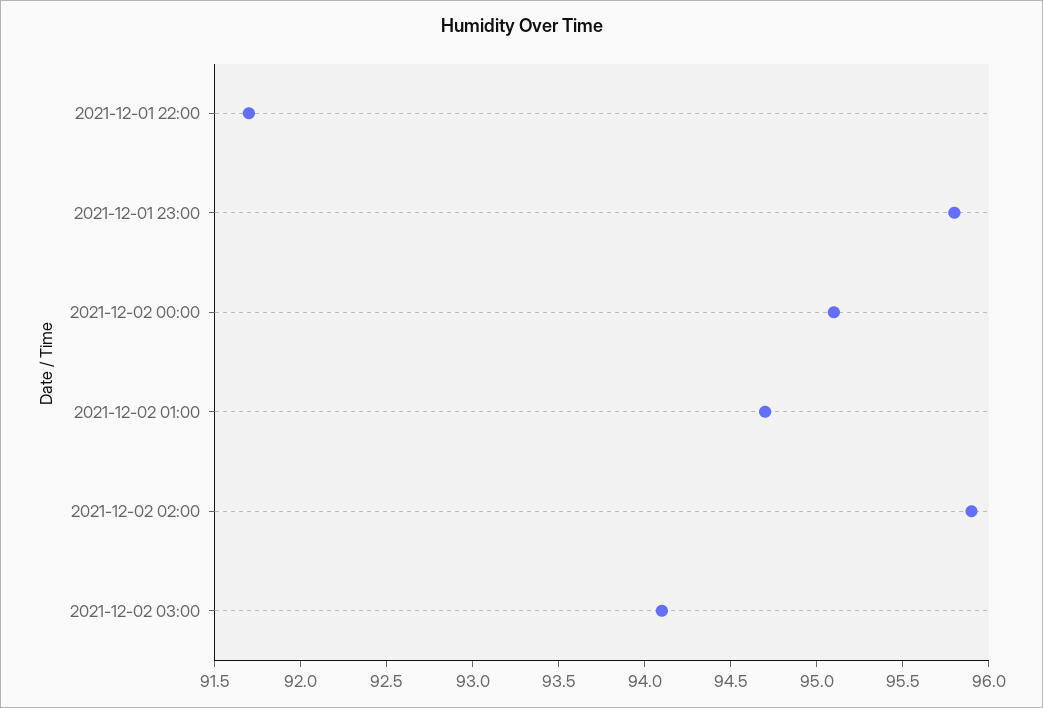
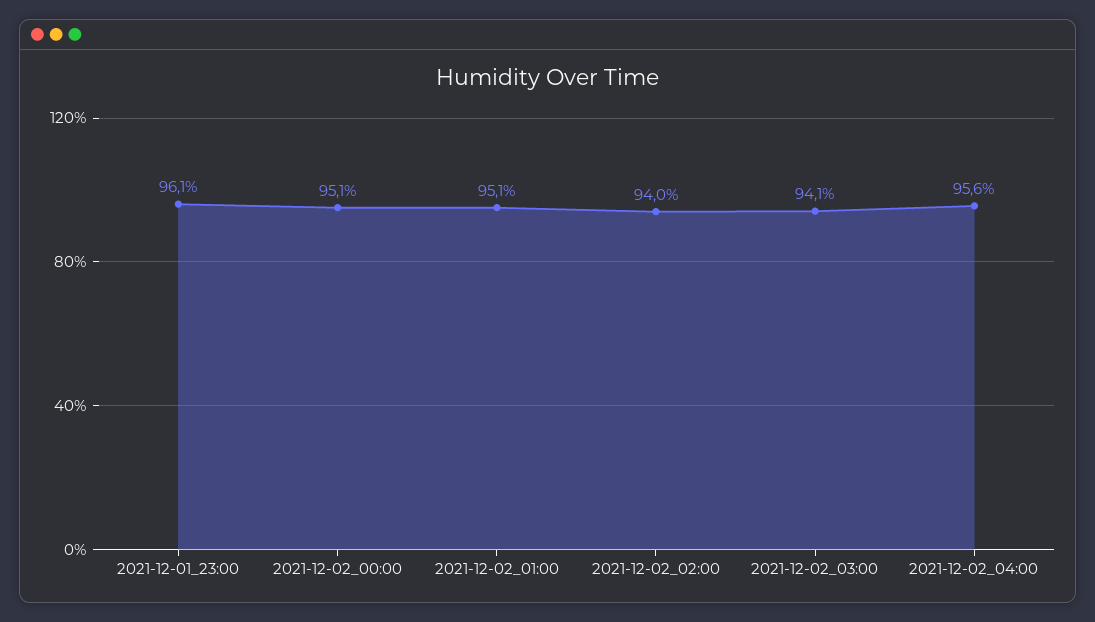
2021-12-01 22:00: 91.7 -> none
2021-12-01 23:00: 95.8 -> 96.1
2021-12-02 01:00: 94.7 -> 95.1
2021-12-02 02:00: 95.9 -> 94
2021-12-02_04:00: none -> 95.6

